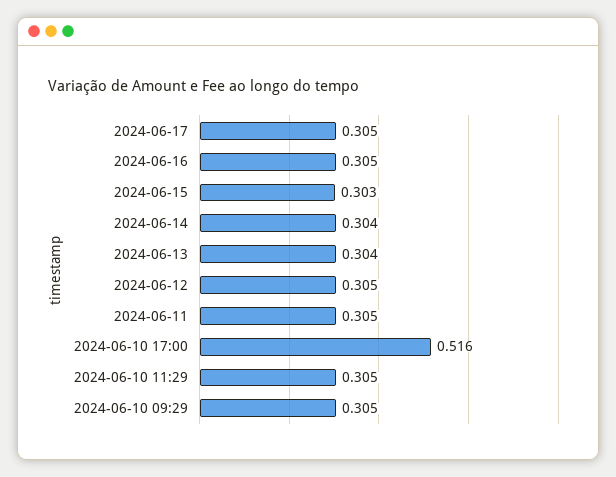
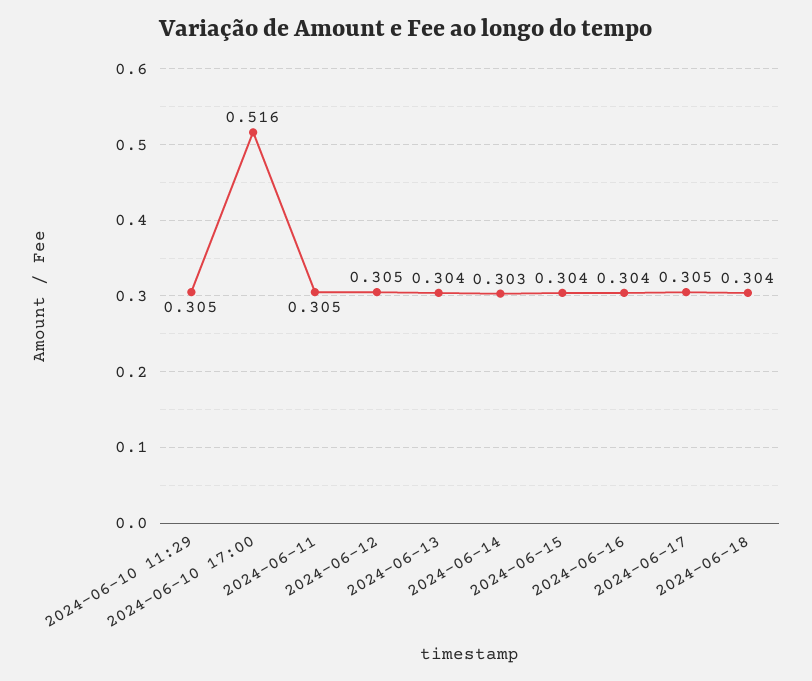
2024-06-16: 0.305 -> 0.304
2024-06-15: 0.303 -> 0.304
2024-06-14: 0.304 -> 0.303
2024-06-10 09:29: 0.305 -> none
2024-06-18: none -> 0.304

